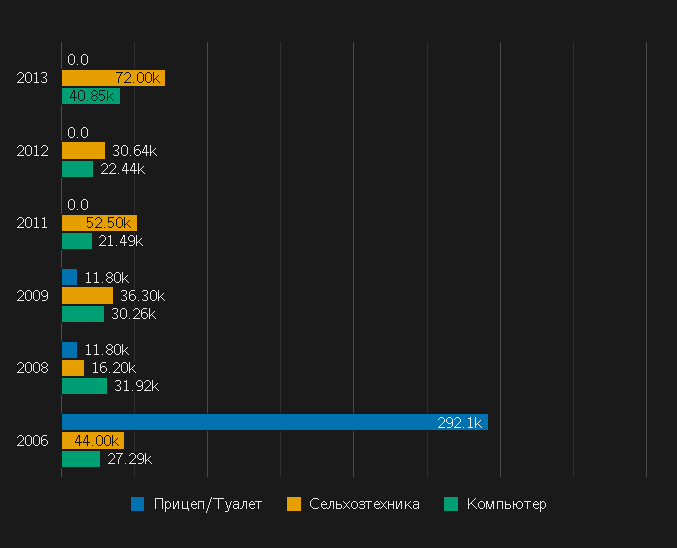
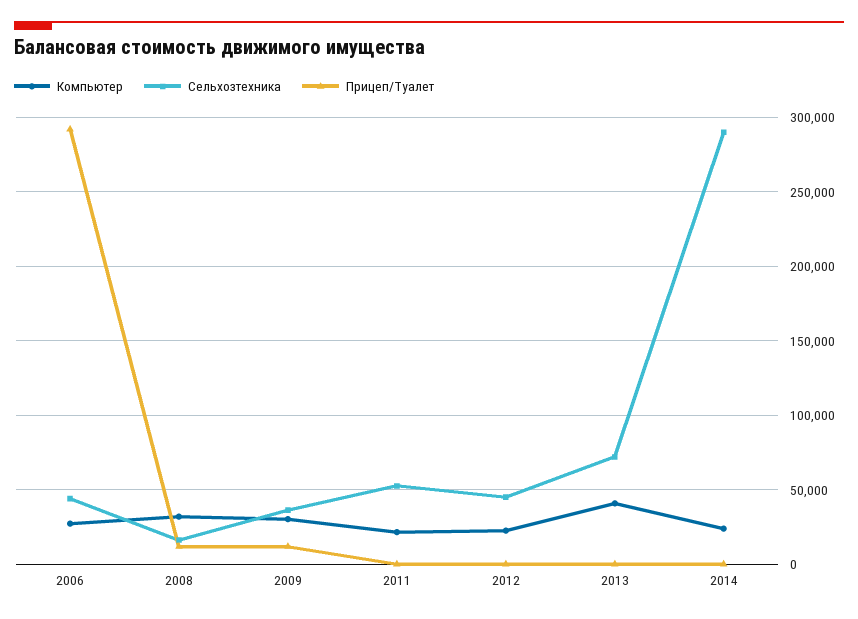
Сельхозтехника, 2012: 30640 -> 45000
Компьютер, 2014: none -> 25000
Сельхозтехника, 2014: none -> 290000
Прицеп/Туалет, 2014: none -> 0

